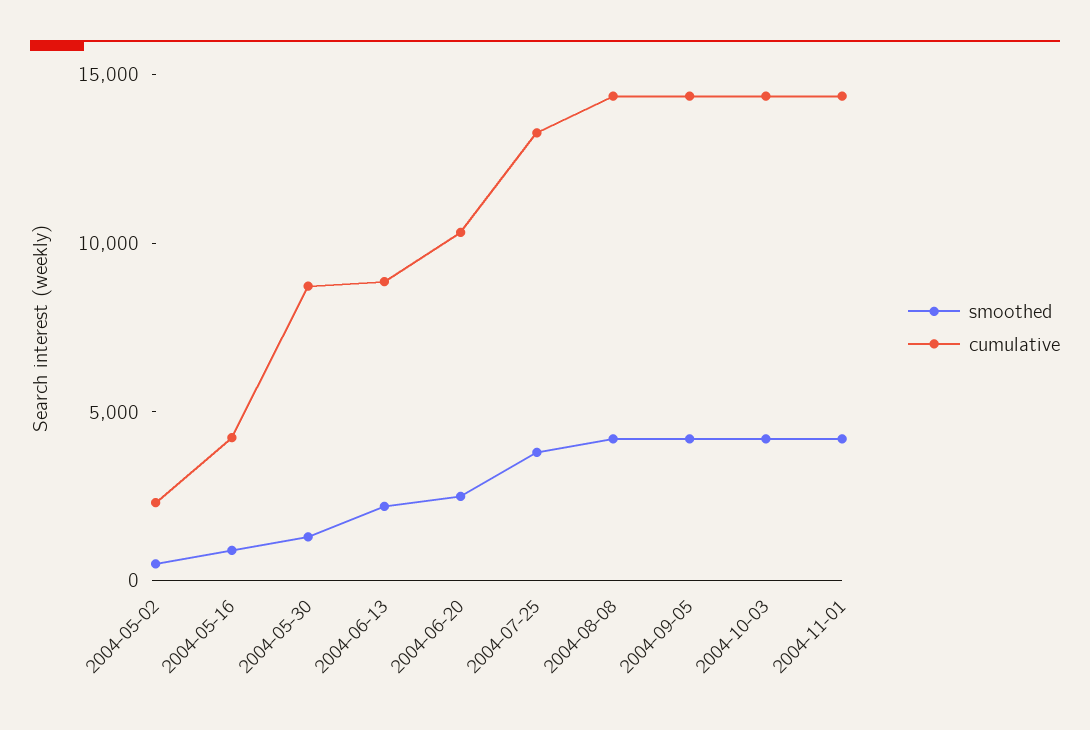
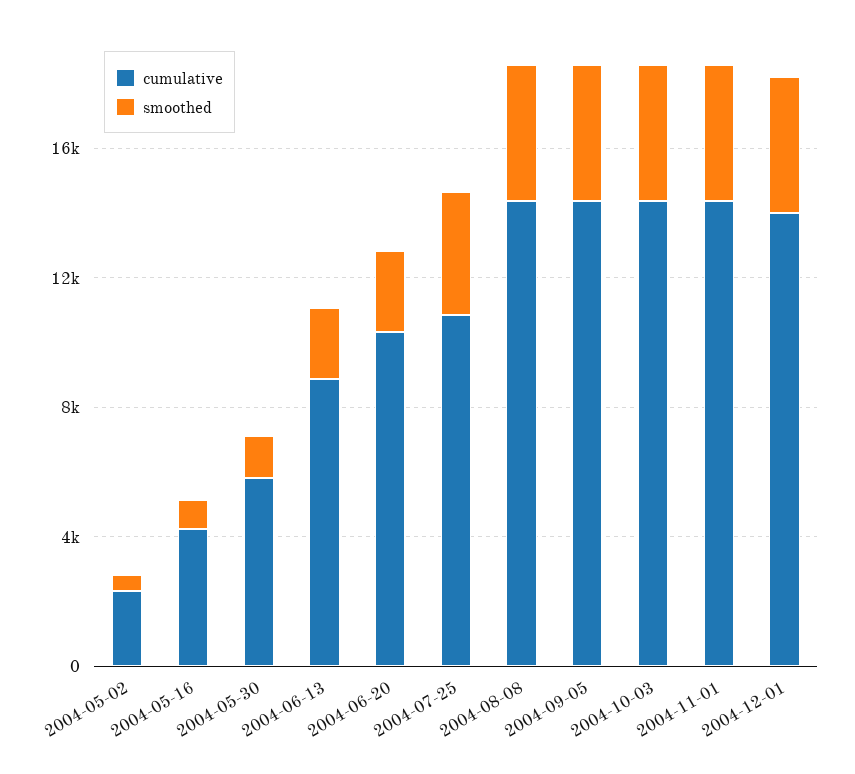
cumulative, 2004-05-30: 9000 -> 6000
cumulative, 2004-07-25: 13000 -> 11000
cumulative, 2004-12-01: none -> 14000
smoothed, 2004-12-01: none -> 4000

